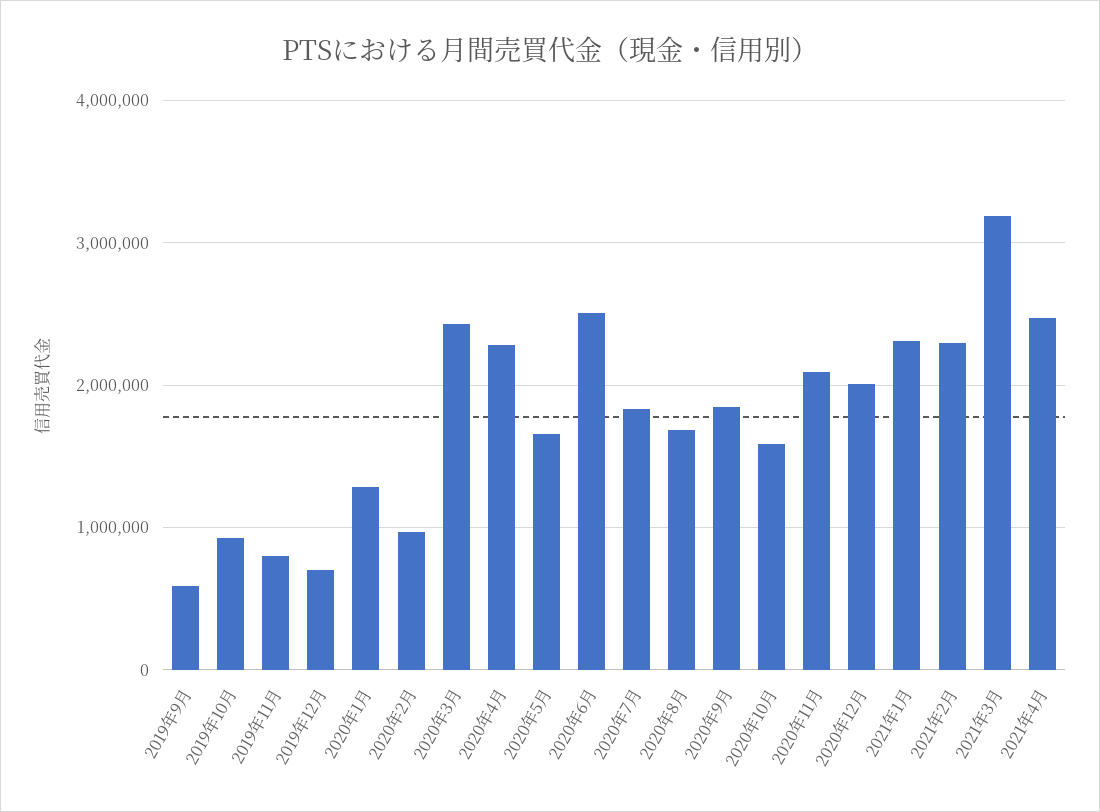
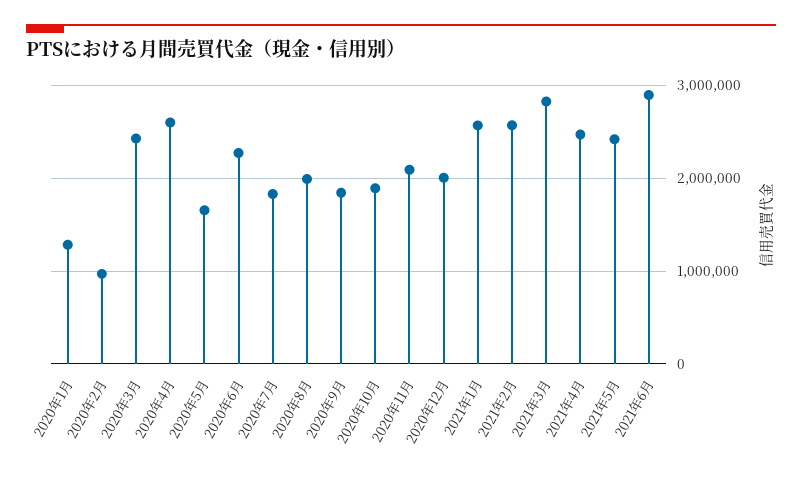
2019年9月: 600000 -> none
2019年10月: 900000 -> none
2019年11月: 800000 -> none
2019年12月: 700000 -> none
2020年4月: 2300000 -> 2600000
2020年6月: 2500000 -> 2300000
2020年8月: 1700000 -> 2000000
2020年10月: 1600000 -> 1900000
2021年1月: 2300000 -> 2600000
2021年2月: 2300000 -> 2600000
2021年3月: 3200000 -> 2800000
2021年5月: none -> 2400000
2021年6月: none -> 2900000

